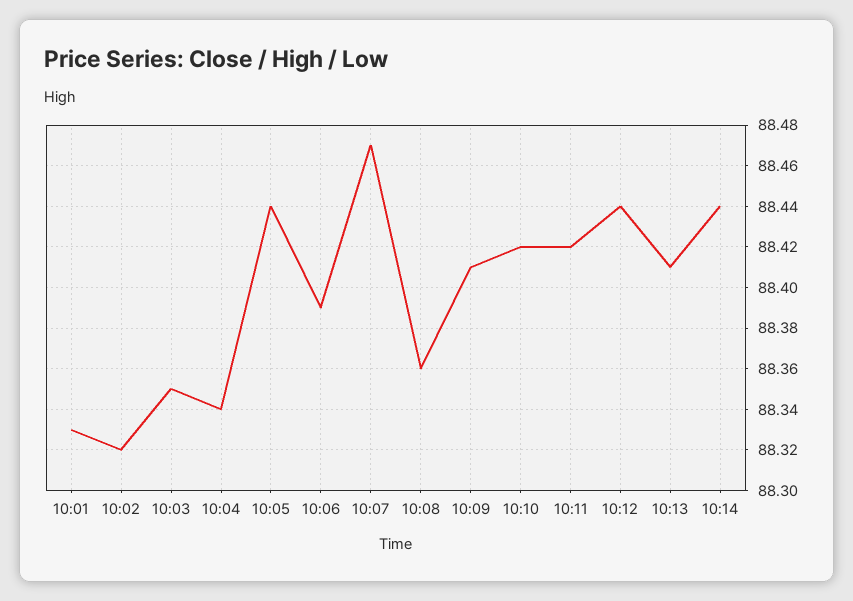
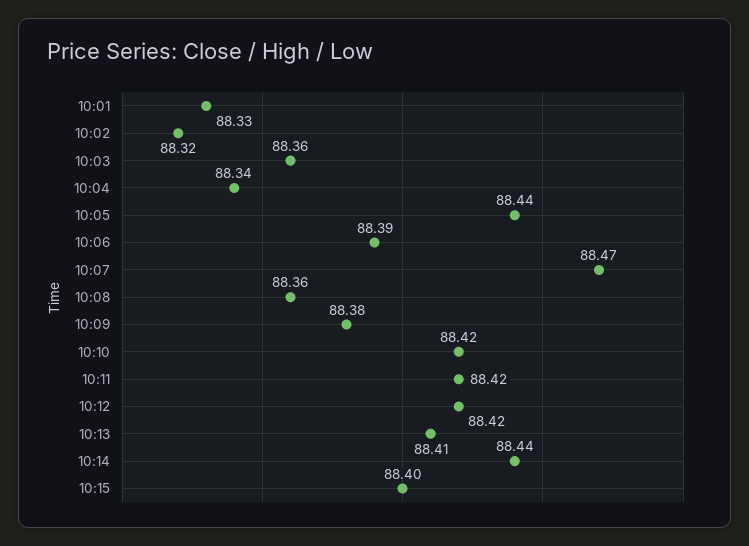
10:03: 88.35 -> 88.36
10:09: 88.41 -> 88.38
10:12: 88.44 -> 88.42
10:15: none -> 88.4

